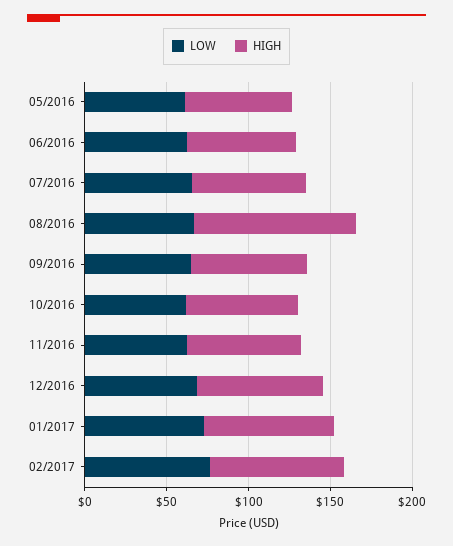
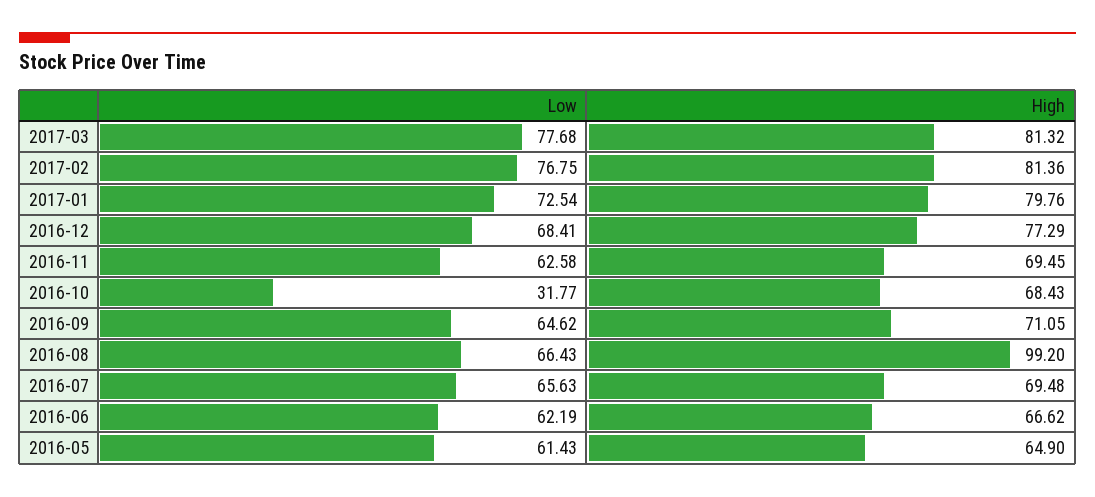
LOW, 10/2016: 60 -> 31.77
LOW, 2017-03: none -> 77.68
HIGH, 2017-03: none -> 81.32

